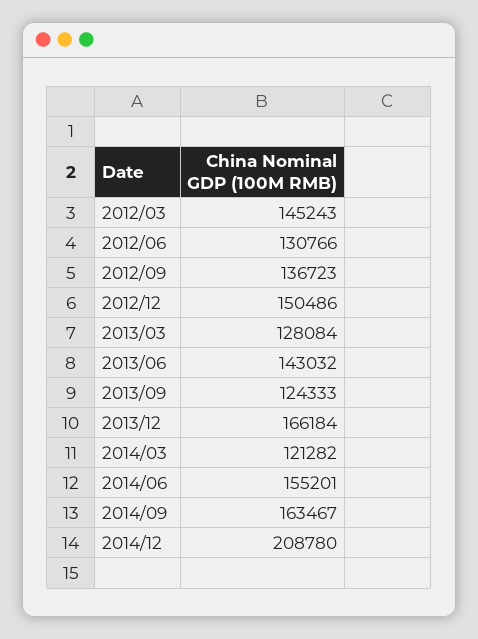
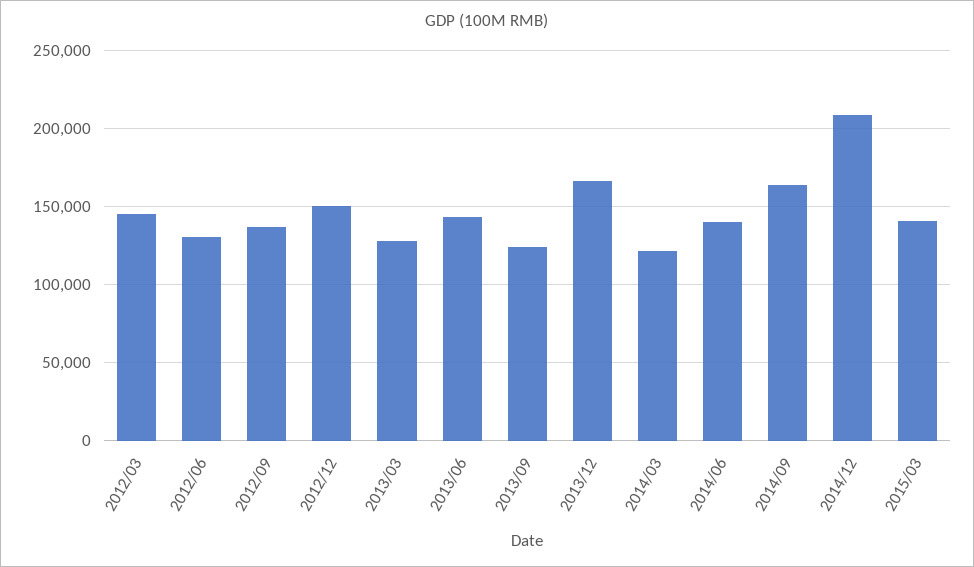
2014/06: 155201 -> 140000
2015/03: none -> 140000

